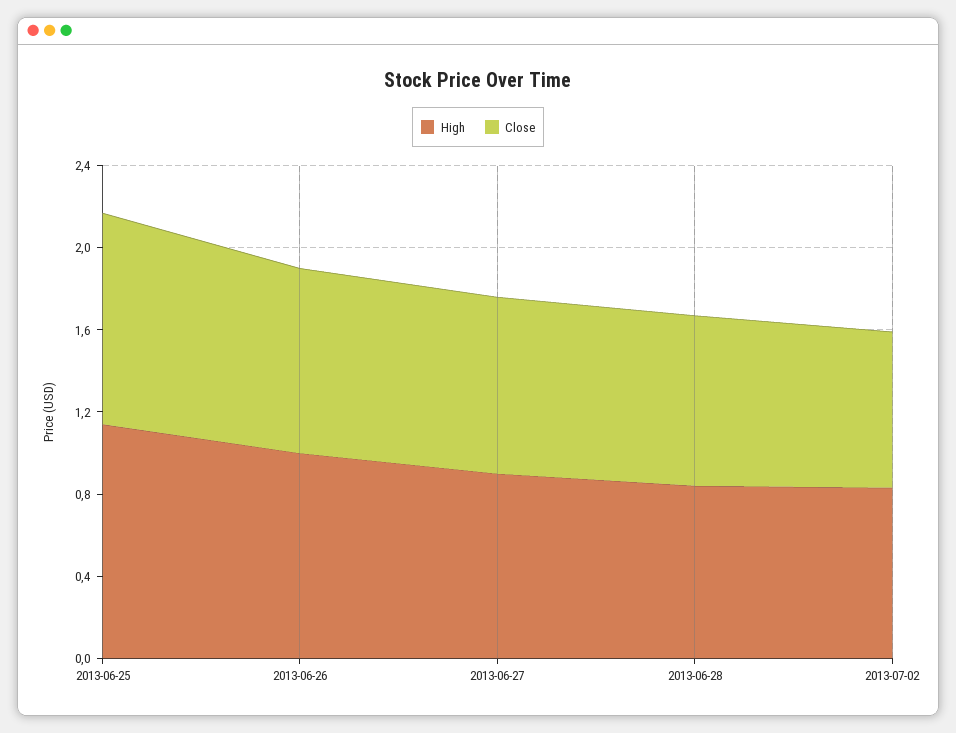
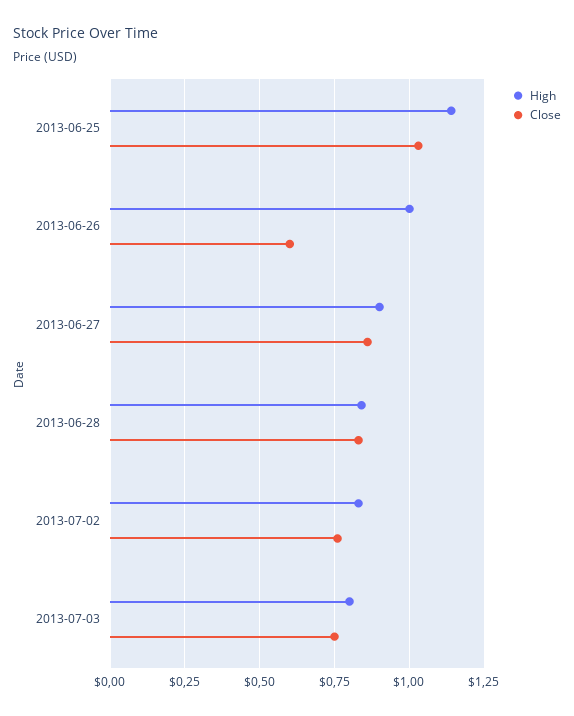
Close, 2013-06-26: 0.9 -> 0.6
High, 2013-07-03: none -> 0.8
Close, 2013-07-03: none -> 0.75

